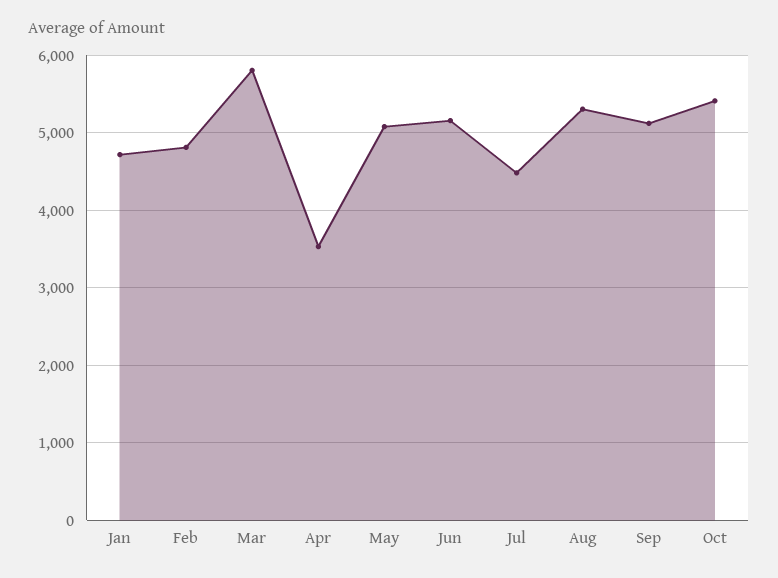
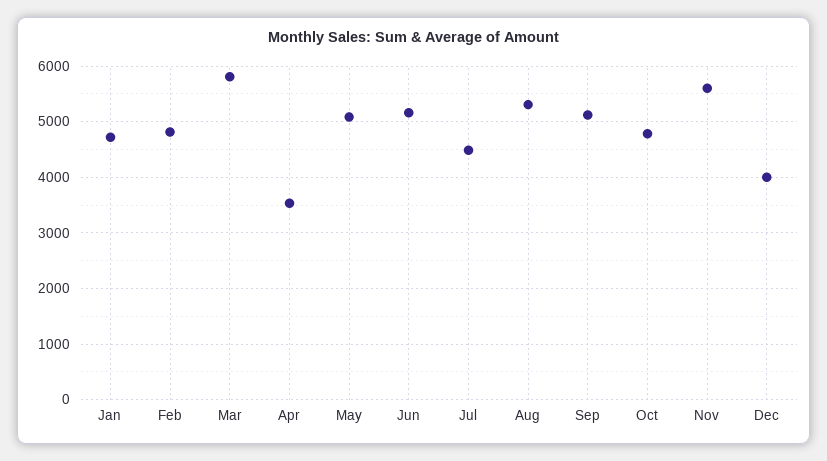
Oct: 5400 -> 4800
Nov: none -> 5600
Dec: none -> 4000

